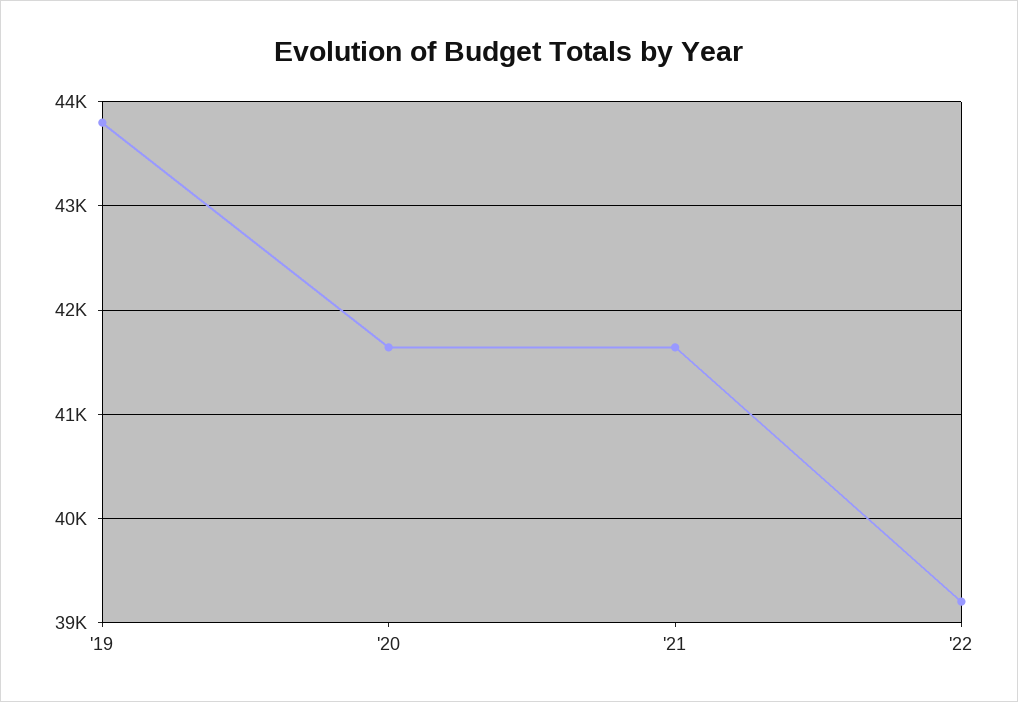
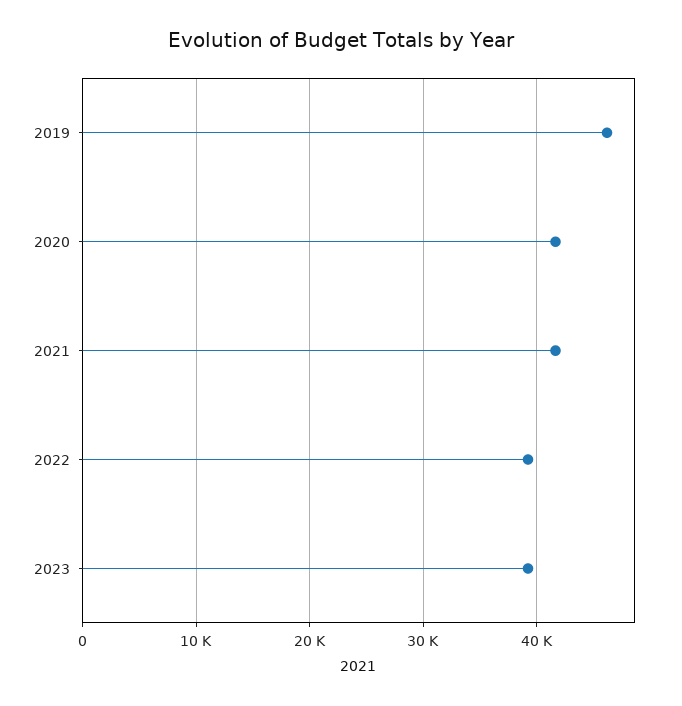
'19: 43800 -> 46000
2023: none -> 39000

